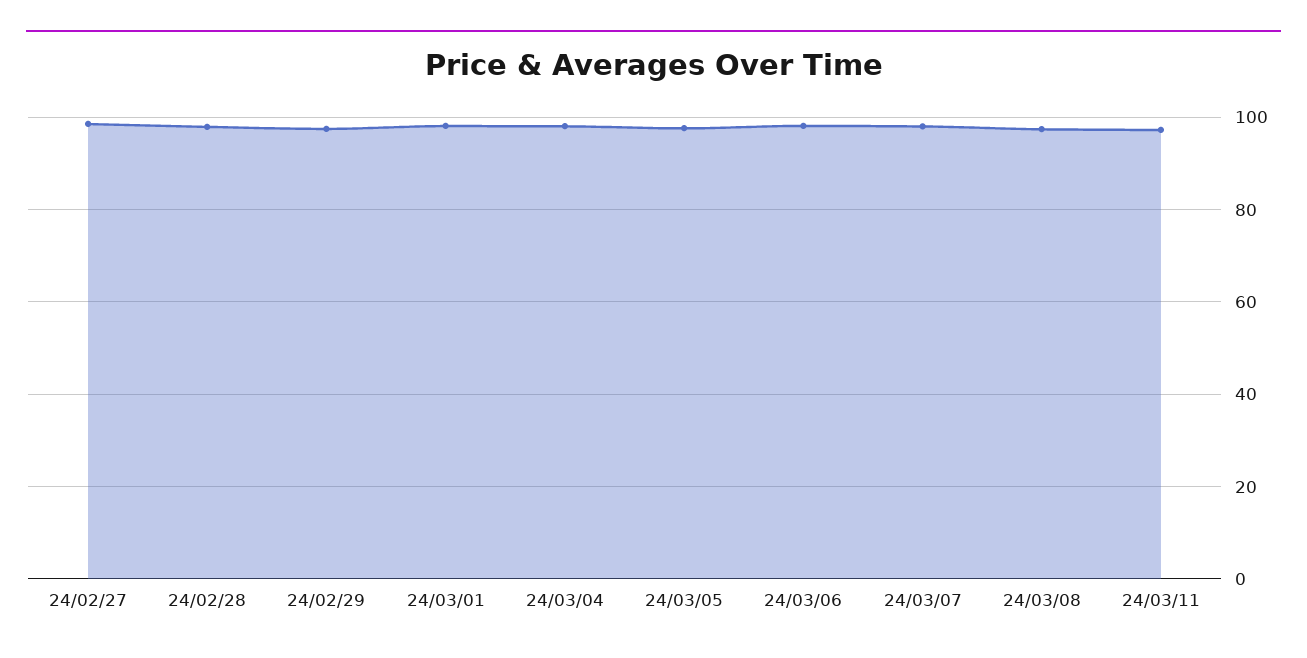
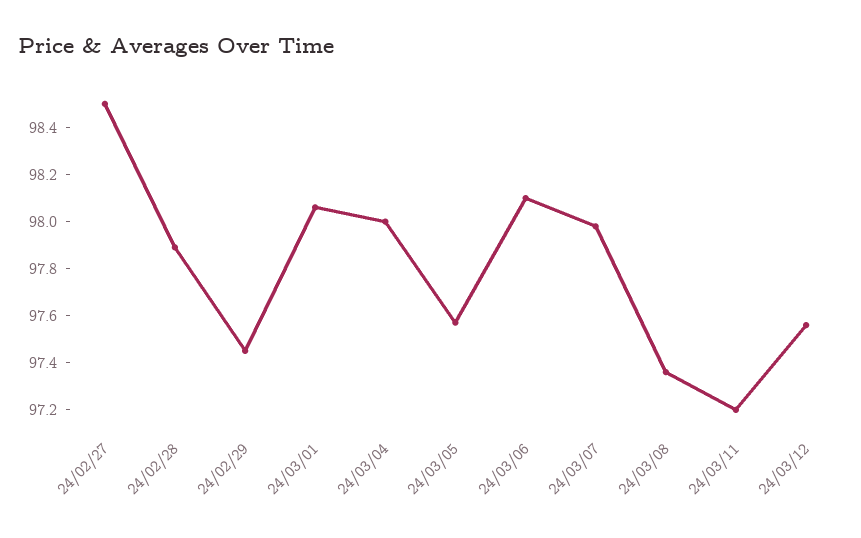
24/03/12: none -> 97.55

